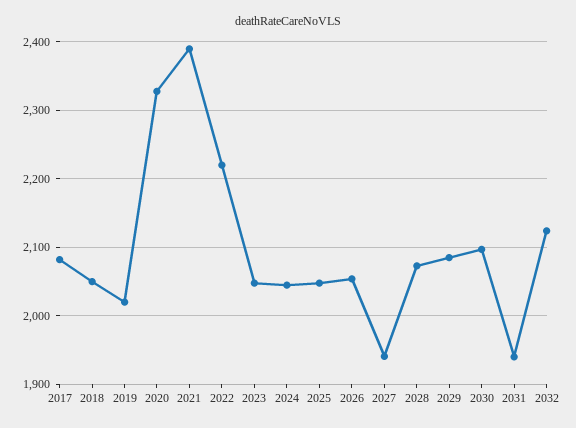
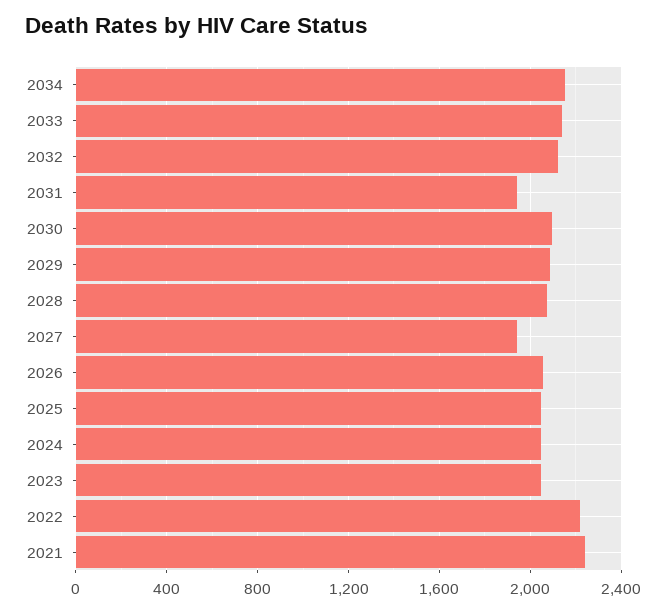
2017: 2080 -> none
2018: 2050 -> none
2019: 2020 -> none
2020: 2330 -> none
2021: 2390 -> 2250
2034: none -> 2150
2033: none -> 2150

